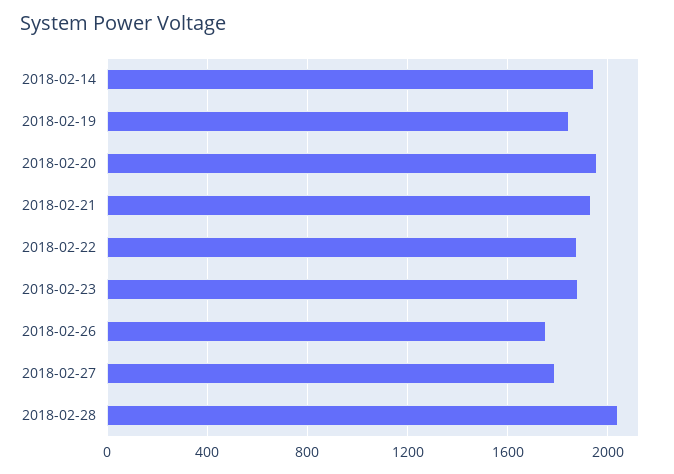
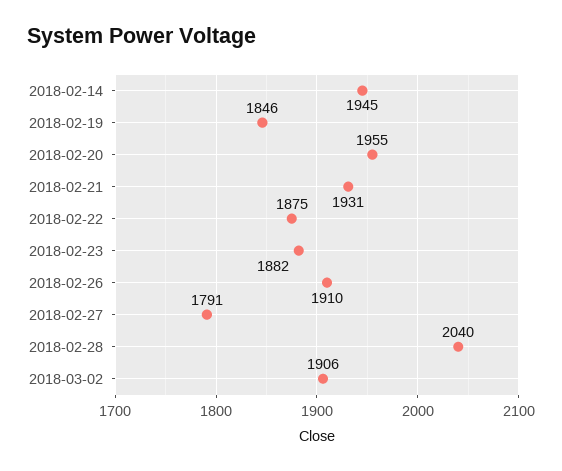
2018-02-26: 1750 -> 1910
2018-03-02: none -> 1906

